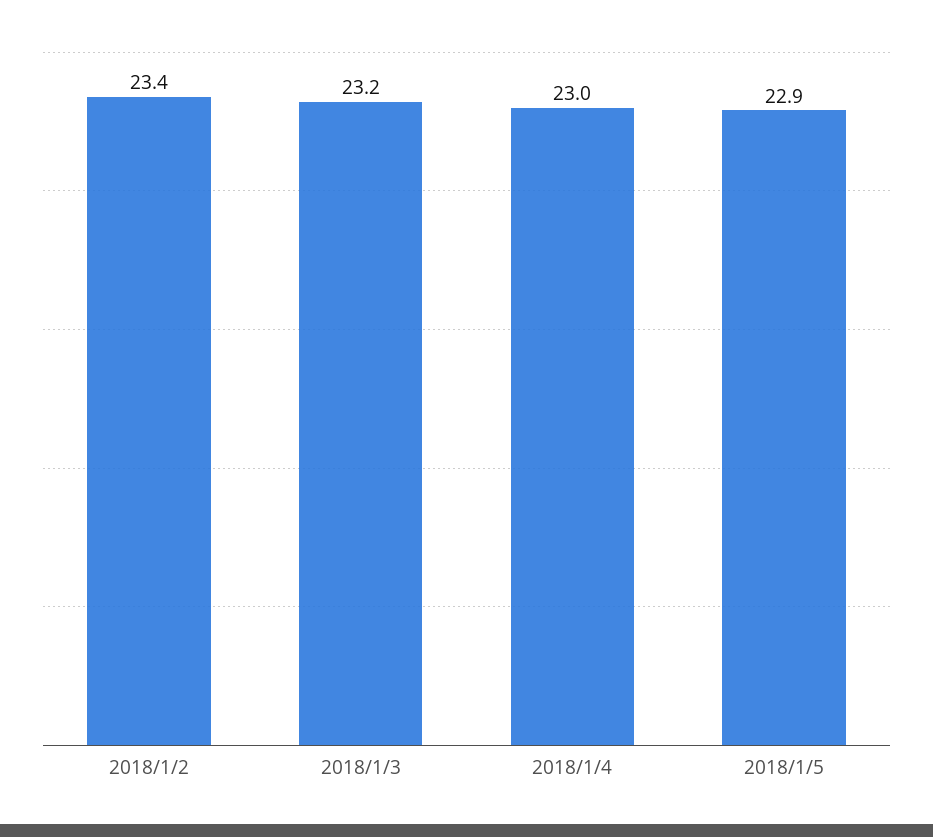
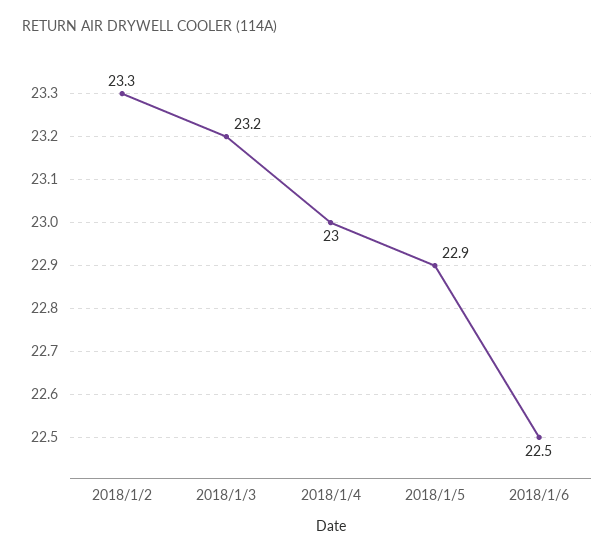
2018/1/2: 23.4 -> 23.3
2018/1/6: none -> 22.5

